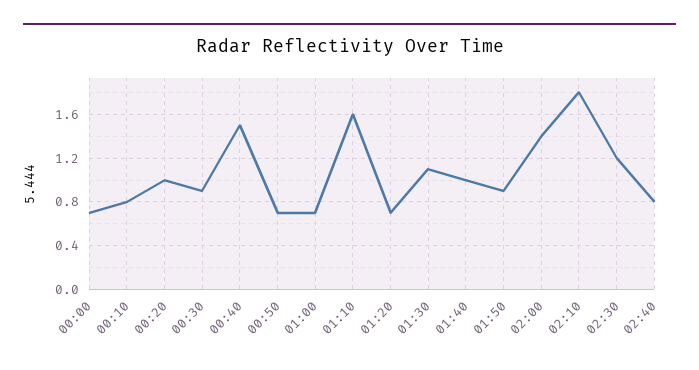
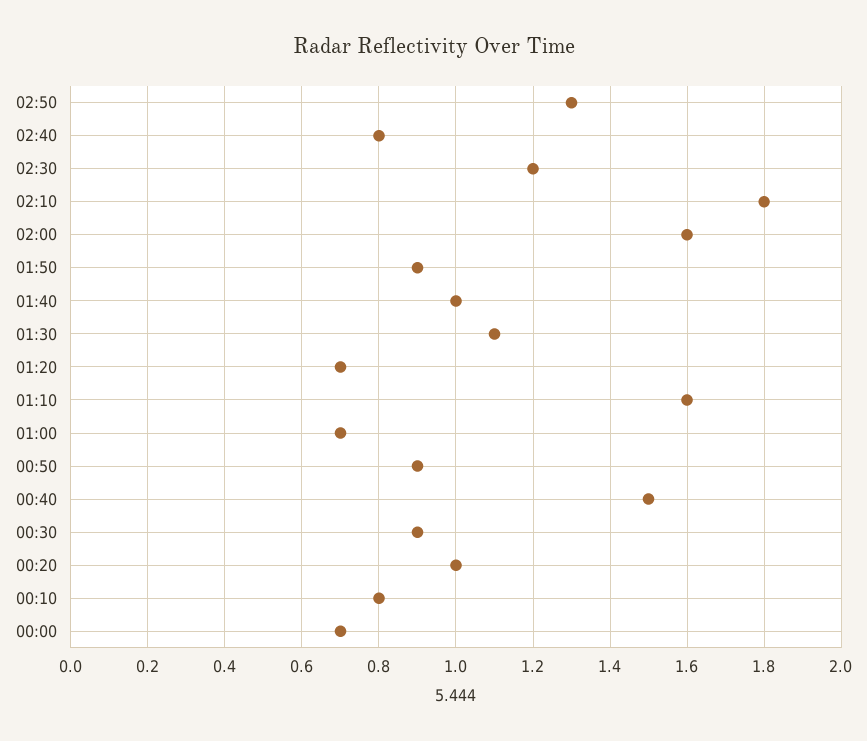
00:50: 0.7 -> 0.9
02:00: 1.4 -> 1.6
02:50: none -> 1.3

